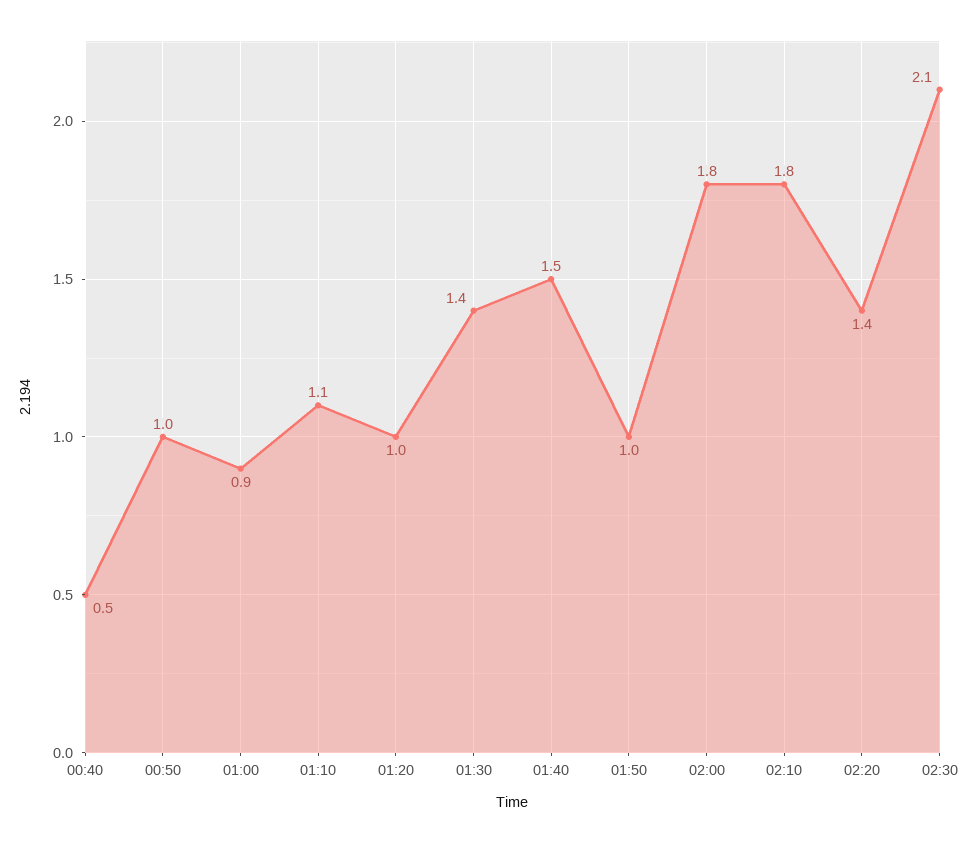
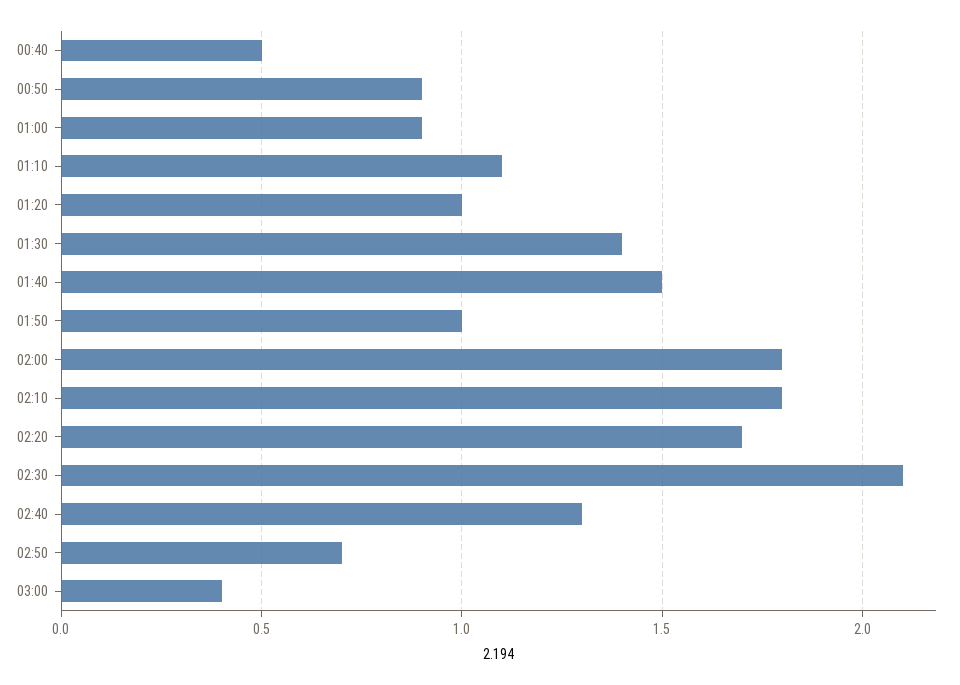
00:50: 1 -> 0.9
02:20: 1.4 -> 1.7
02:40: none -> 1.3
02:50: none -> 0.7
03:00: none -> 0.4

